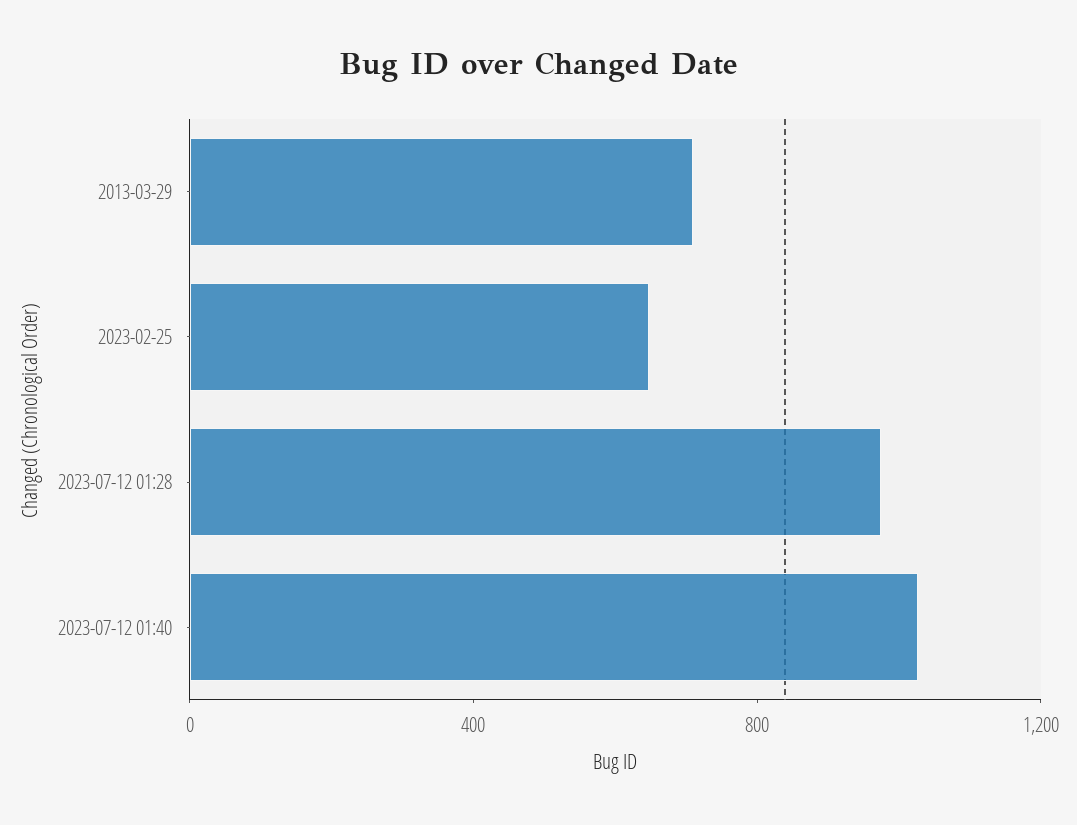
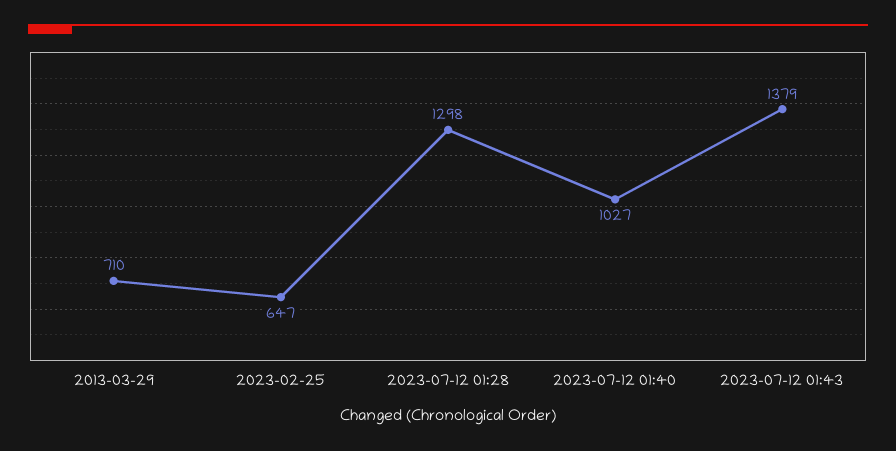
2023-07-12 01:28: 1000 -> 1298
2023-07-12 01:43: none -> 1379

